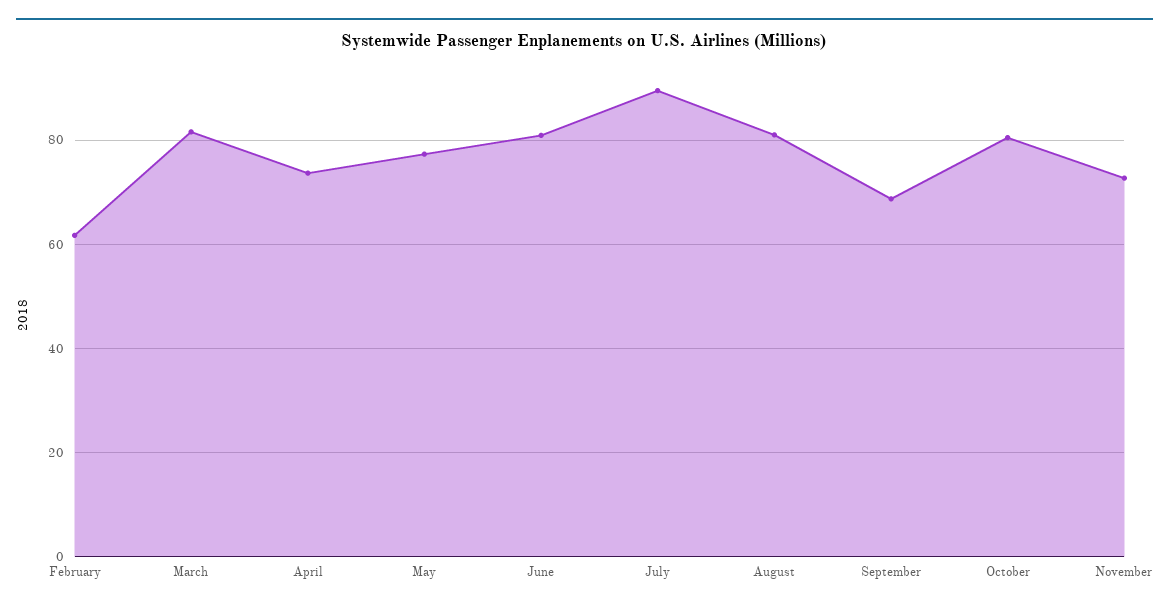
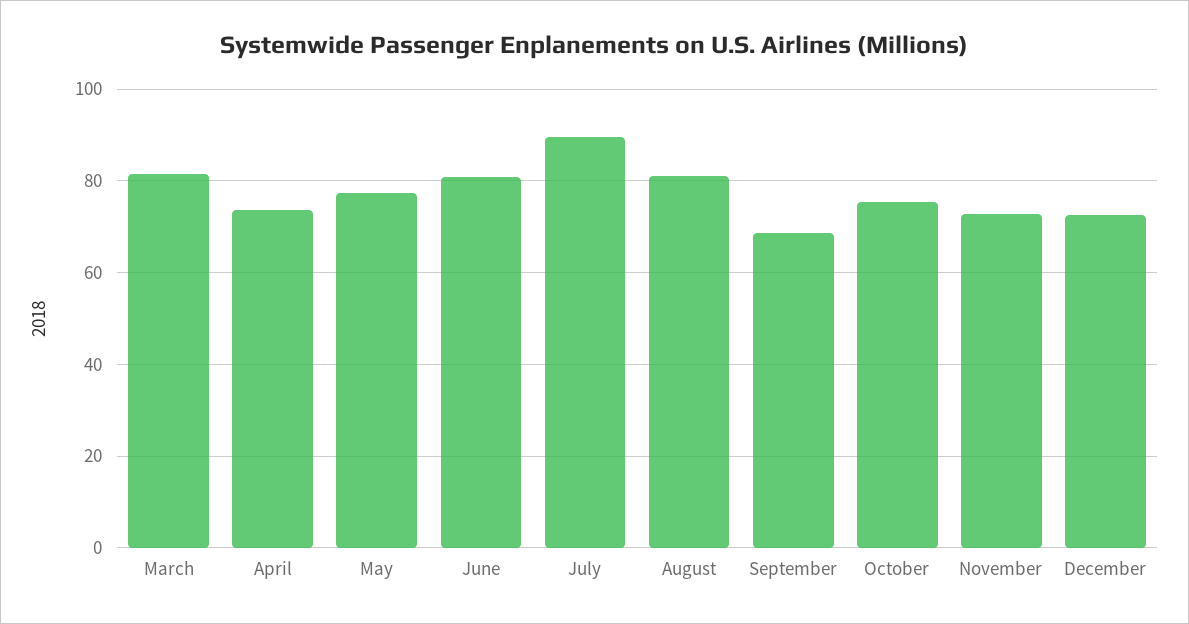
February: 62 -> none
October: 80 -> 76
December: none -> 72

